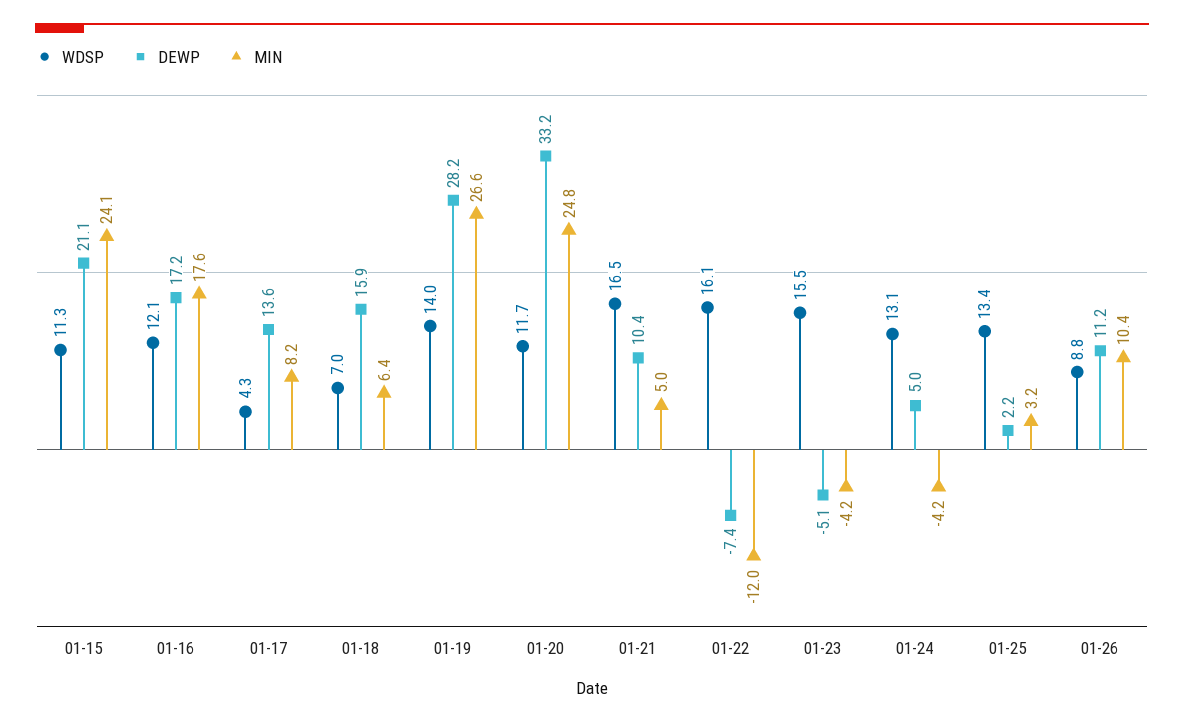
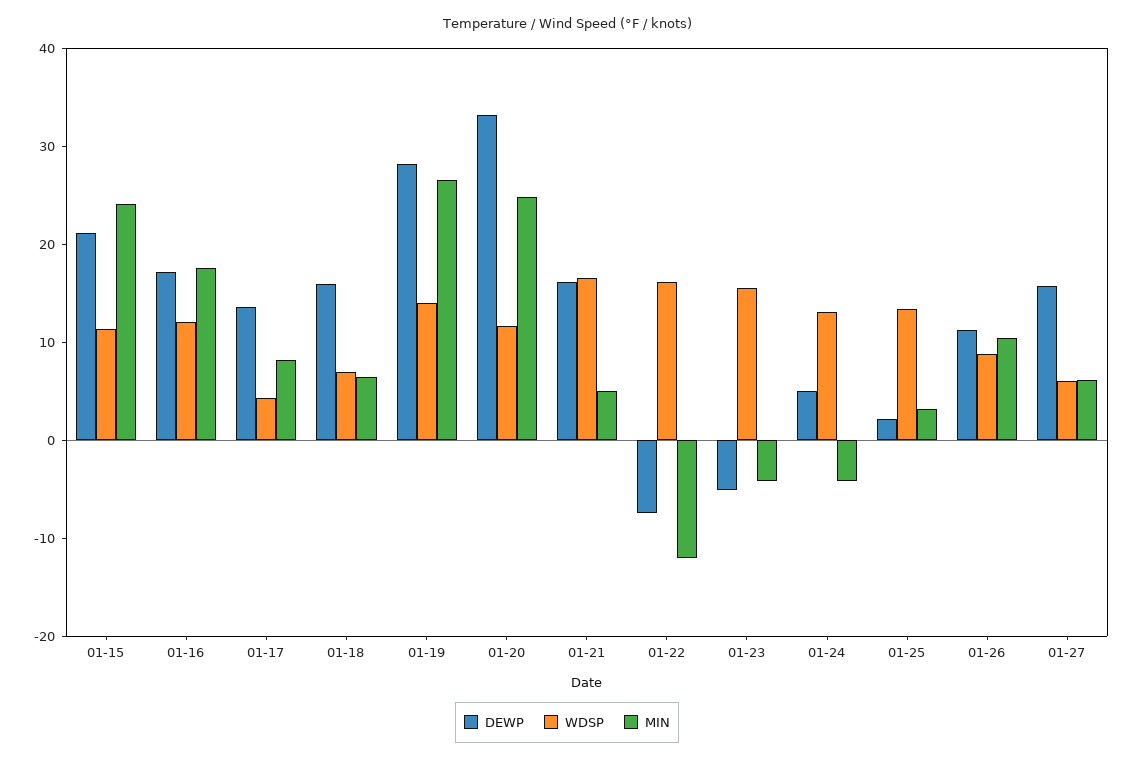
DEWP, 01-21: 10.4 -> 16
DEWP, 01-27: none -> 16
WDSP, 01-27: none -> 6
MIN, 01-27: none -> 6

